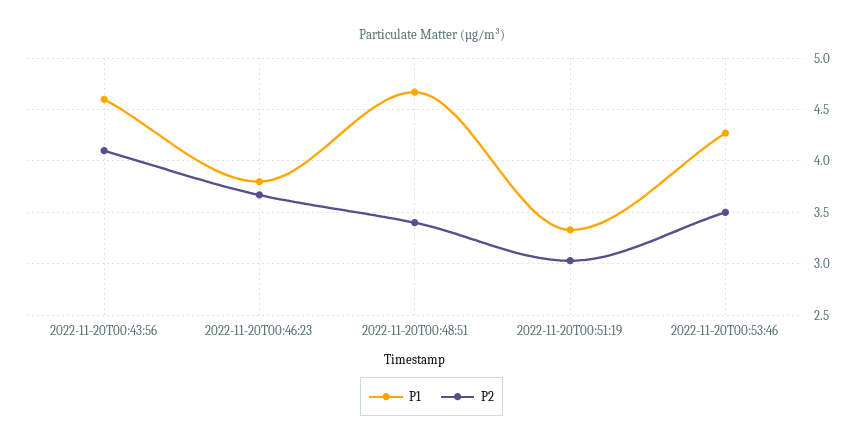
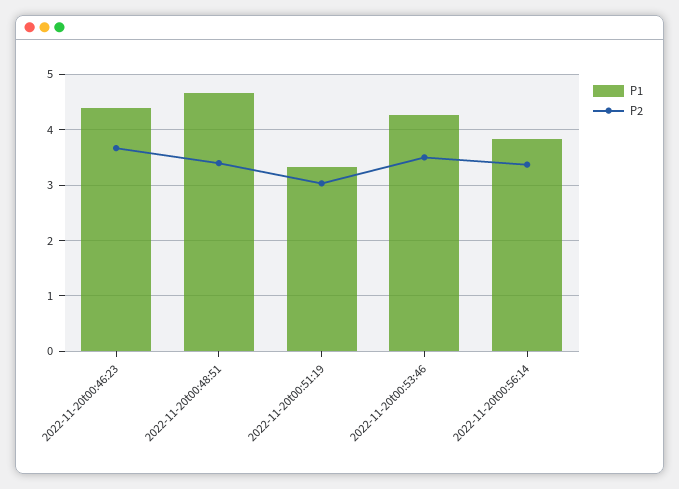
P1, 2022-11-20T00:43:56: 4.6 -> none
P2, 2022-11-20T00:43:56: 4.1 -> none
P1, 2022-11-20T00:46:23: 3.8 -> 4.4
P1, 2022-11-20t00:56:14: none -> 3.8
P2, 2022-11-20t00:56:14: none -> 3.4

